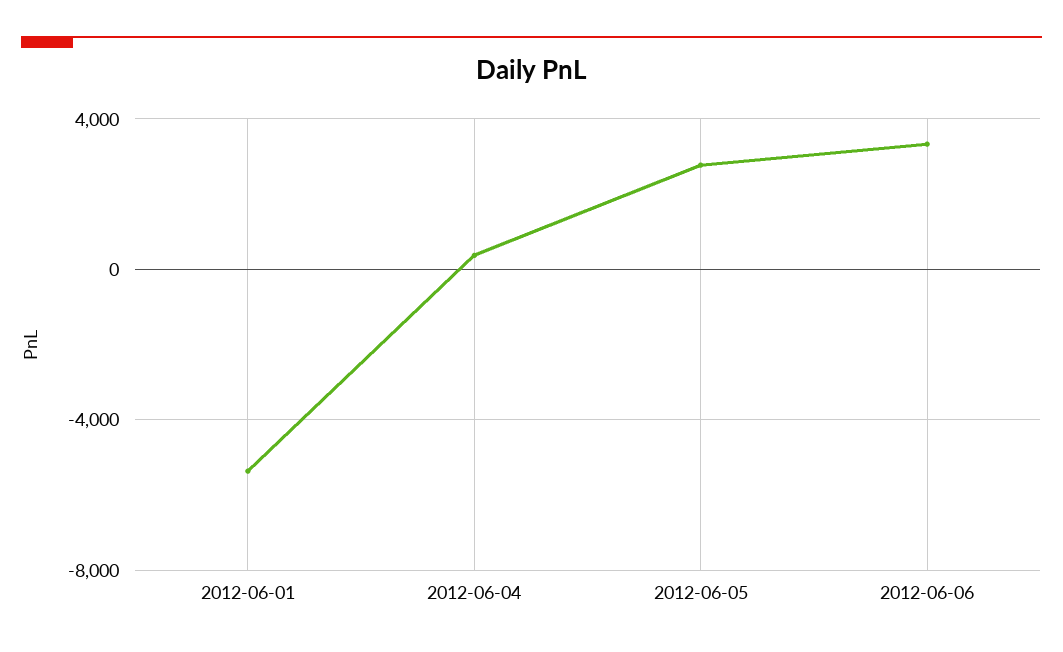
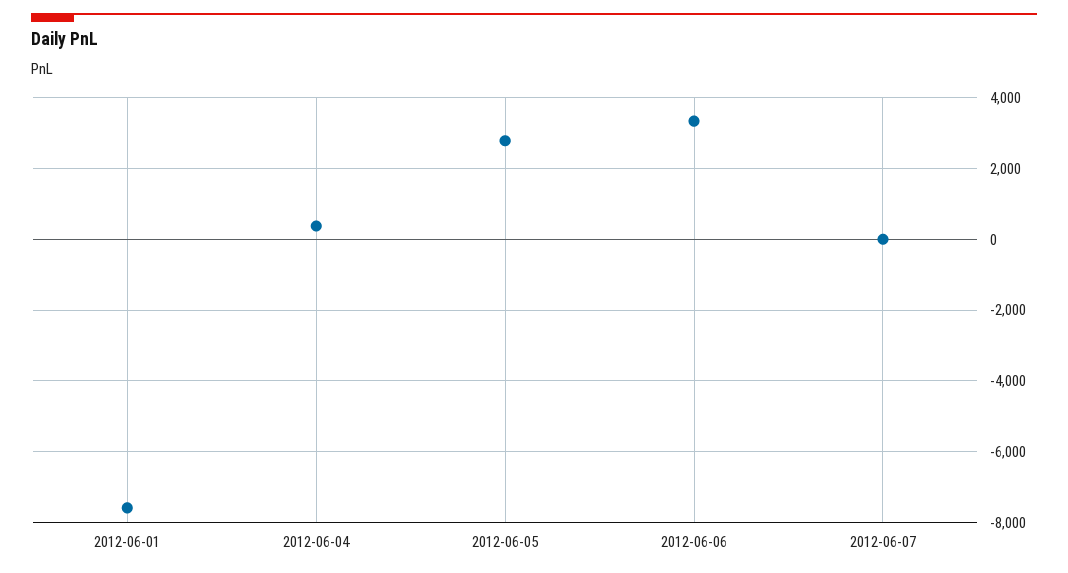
2012-06-01: -5500 -> -7600
2012-06-07: none -> 0

